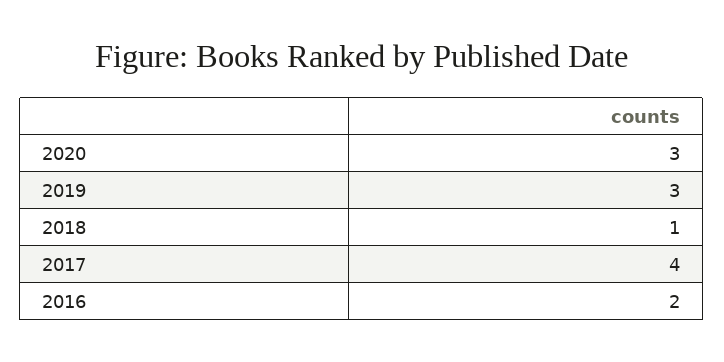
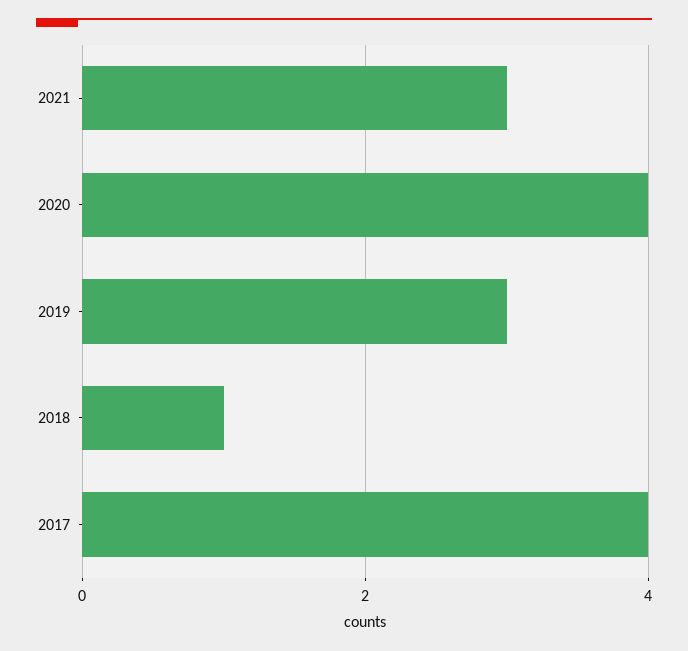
2020: 3 -> 4
2016: 2 -> none
2021: none -> 3

